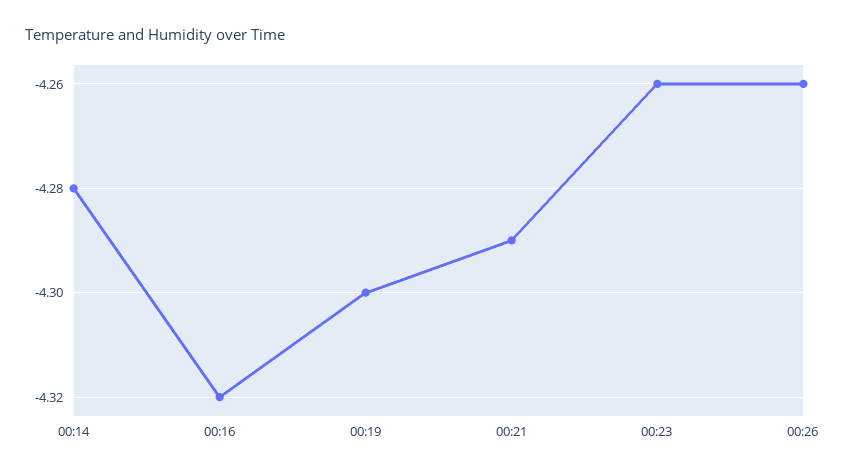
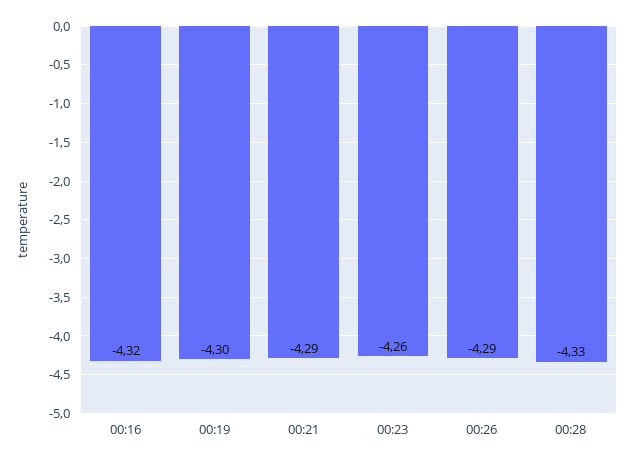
00:14: -4.28 -> none
00:26: -4.26 -> -4.29
00:28: none -> -4.33

